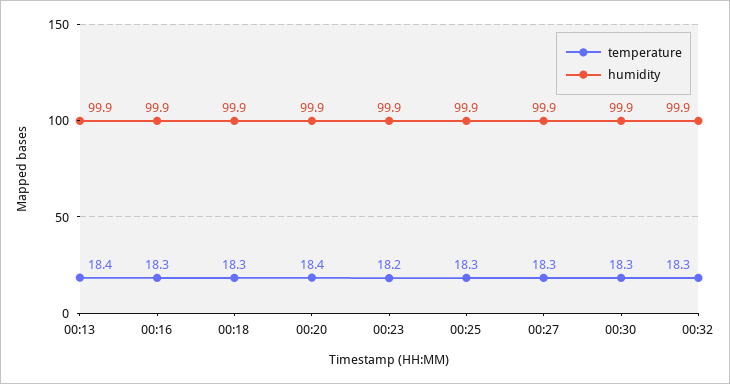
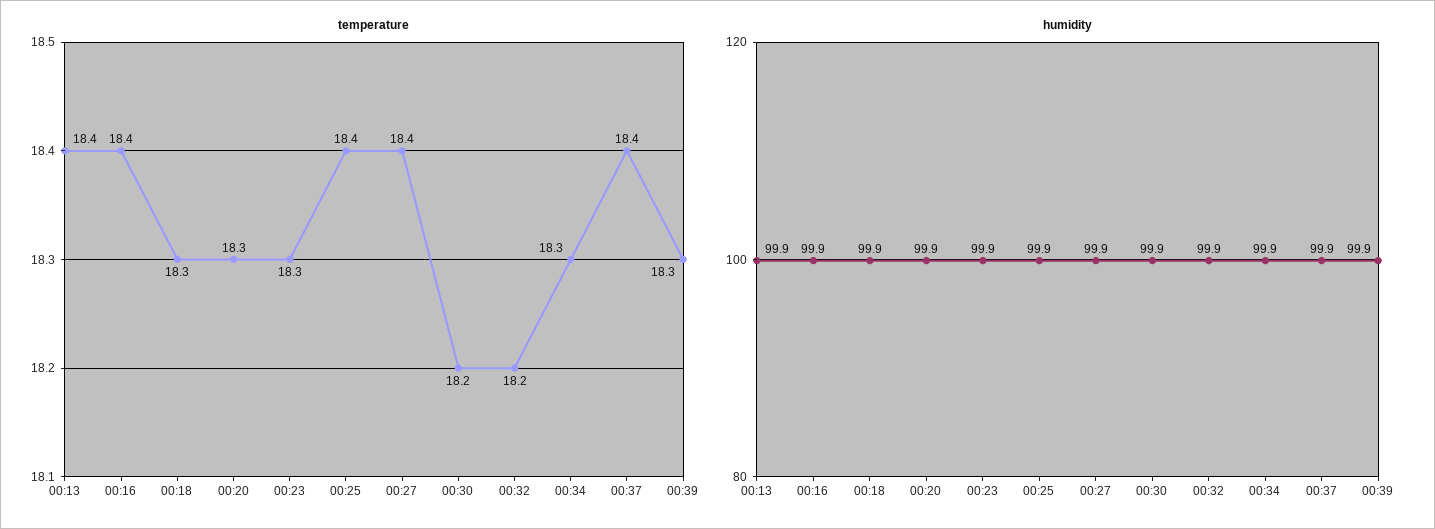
temperature, 00:16: 18.3 -> 18.4
temperature, 00:20: 18.4 -> 18.3
temperature, 00:23: 18.2 -> 18.3
temperature, 00:25: 18.3 -> 18.4
temperature, 00:27: 18.3 -> 18.4
temperature, 00:30: 18.3 -> 18.2
temperature, 00:32: 18.3 -> 18.2
temperature, 00:34: none -> 18.3
temperature, 00:37: none -> 18.4
temperature, 00:39: none -> 18.3
humidity, 00:34: none -> 99.9
humidity, 00:37: none -> 99.9
humidity, 00:39: none -> 99.9

